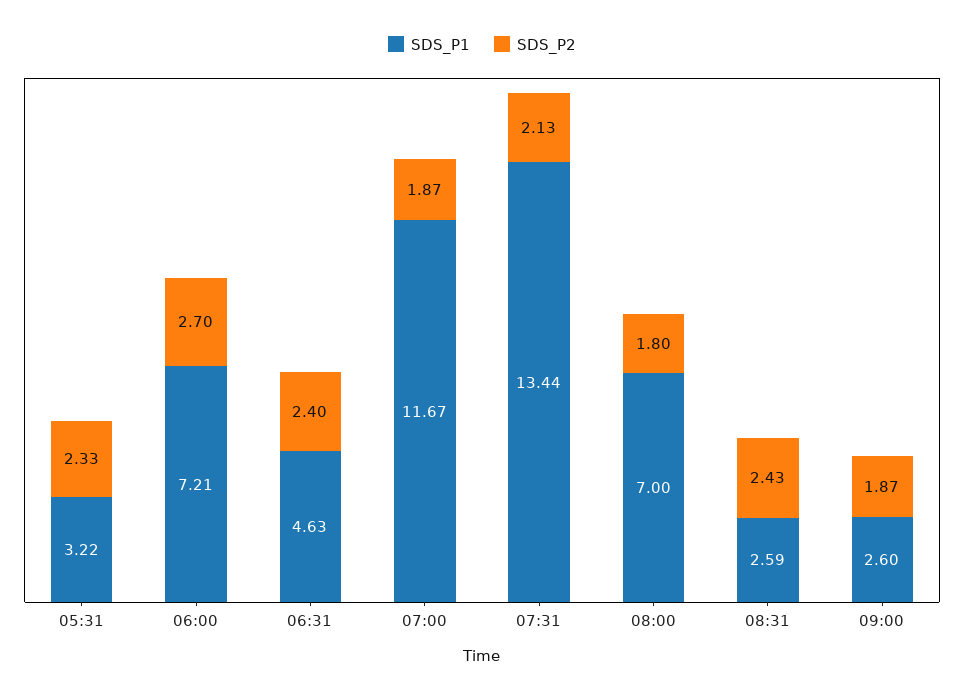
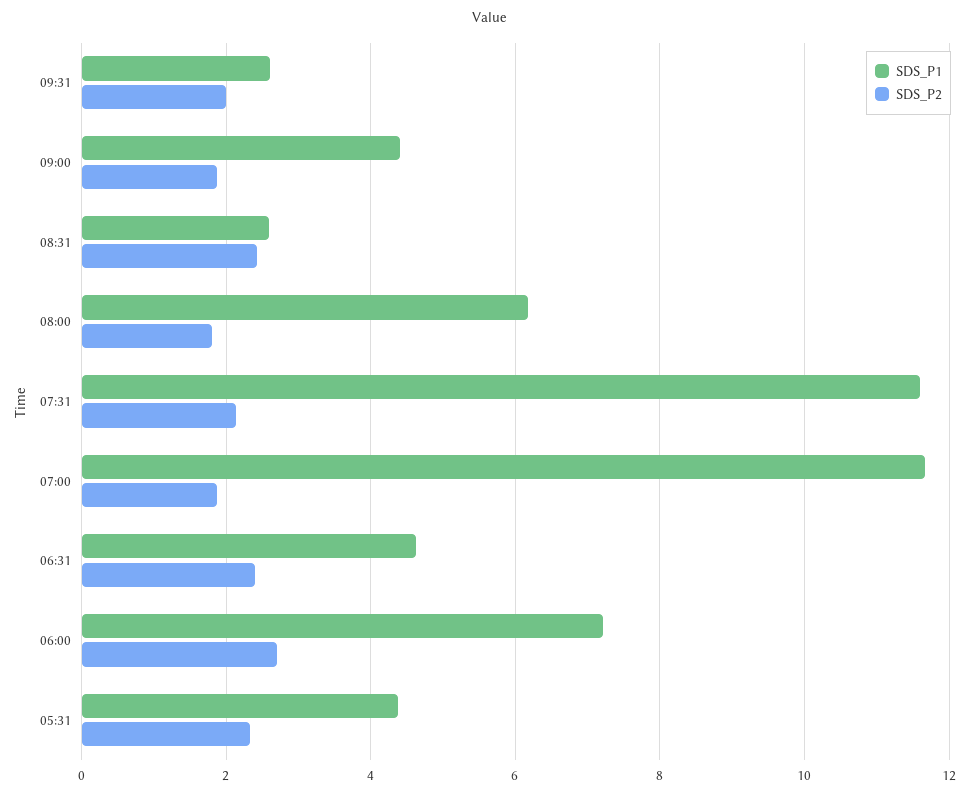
SDS_P1, 05:31: 3.22 -> 4.4
SDS_P1, 07:31: 13.44 -> 11.6
SDS_P1, 08:00: 7 -> 6.2
SDS_P1, 09:00: 2.6 -> 4.4
SDS_P1, 09:31: none -> 2.6
SDS_P2, 09:31: none -> 2

